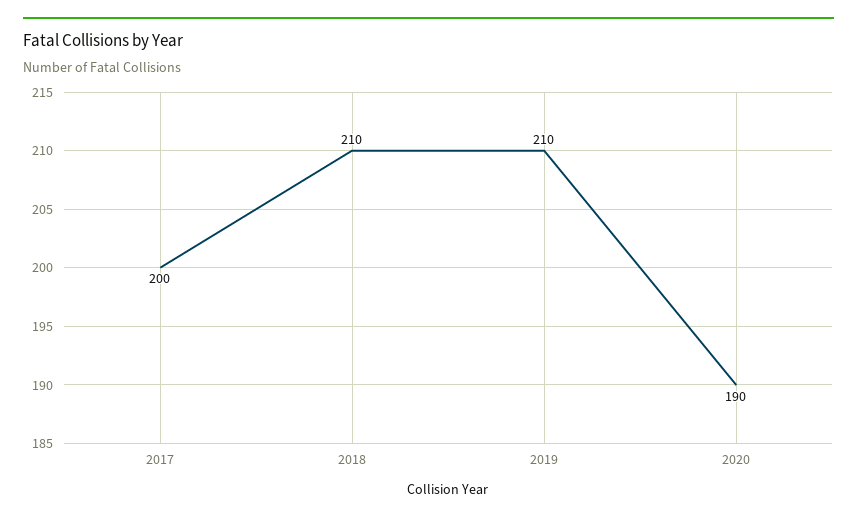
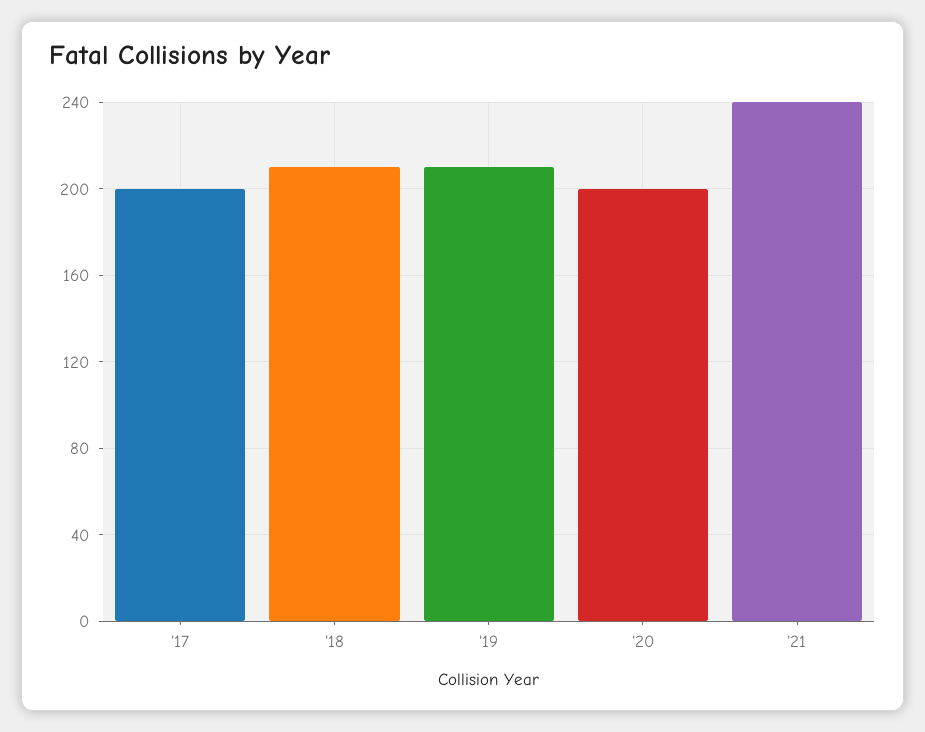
2020: 190 -> 200
'21: none -> 240

